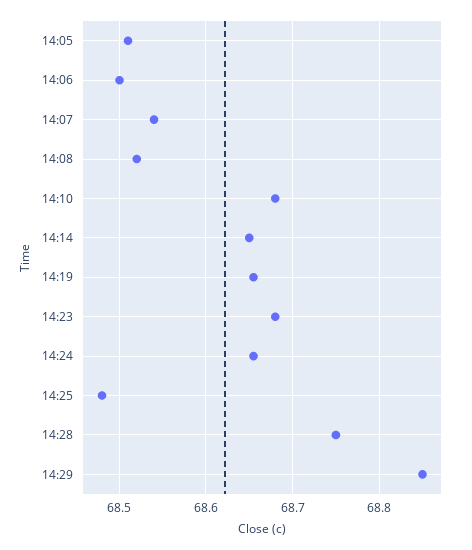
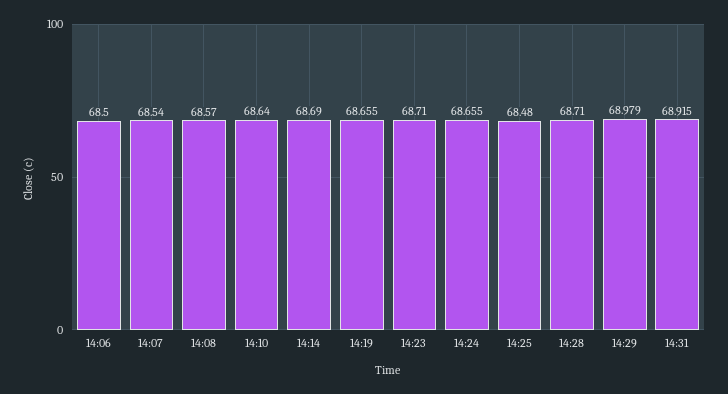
14:05: 68.51 -> none
14:08: 68.52 -> 68.57
14:10: 68.68 -> 68.64
14:14: 68.65 -> 68.69
14:23: 68.68 -> 68.71
14:28: 68.75 -> 68.71
14:29: 68.85 -> 68.979
14:31: none -> 68.915

